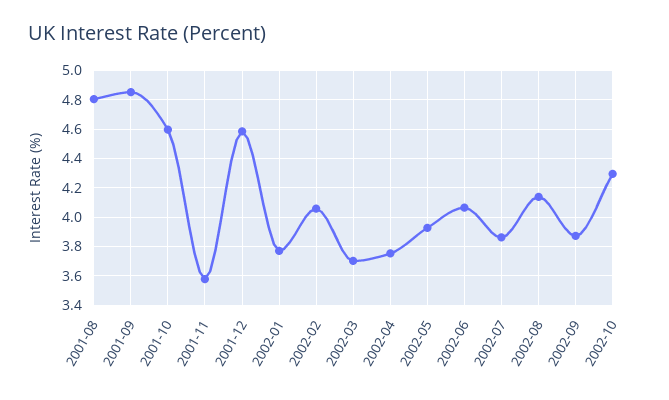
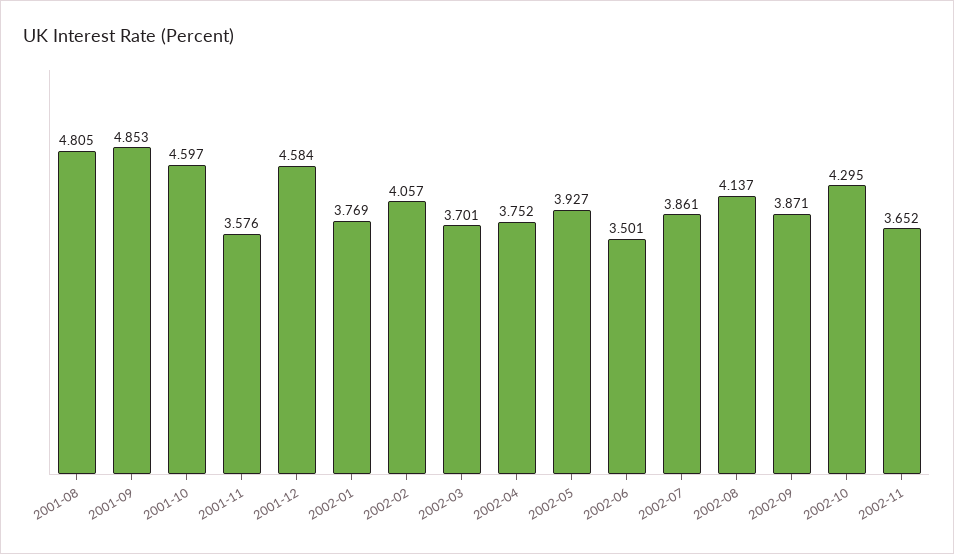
2002-06: 4.05 -> 3.501
2002-11: none -> 3.652

